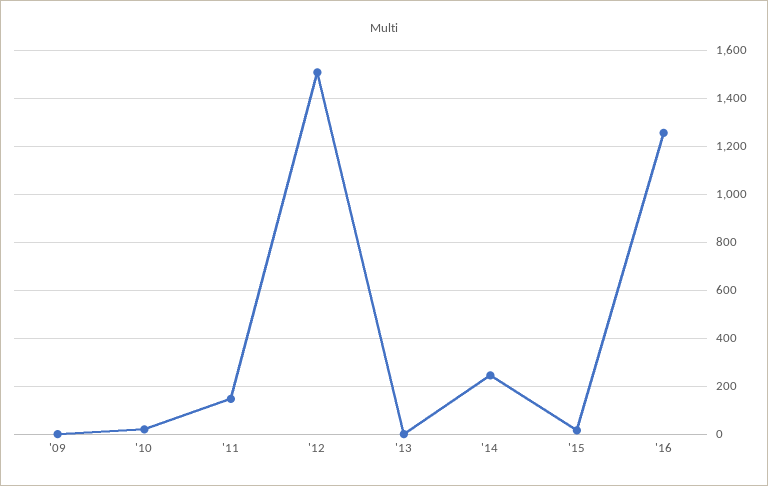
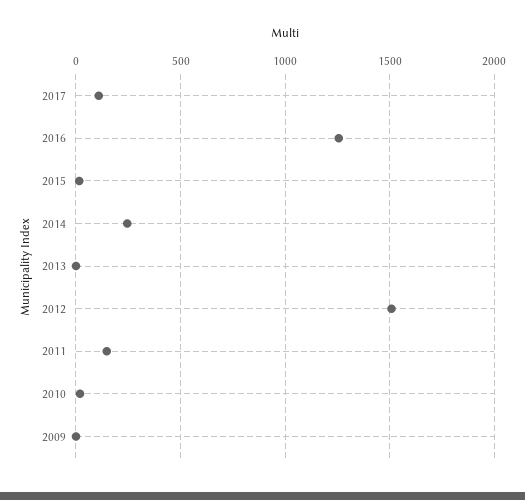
2017: none -> 100

